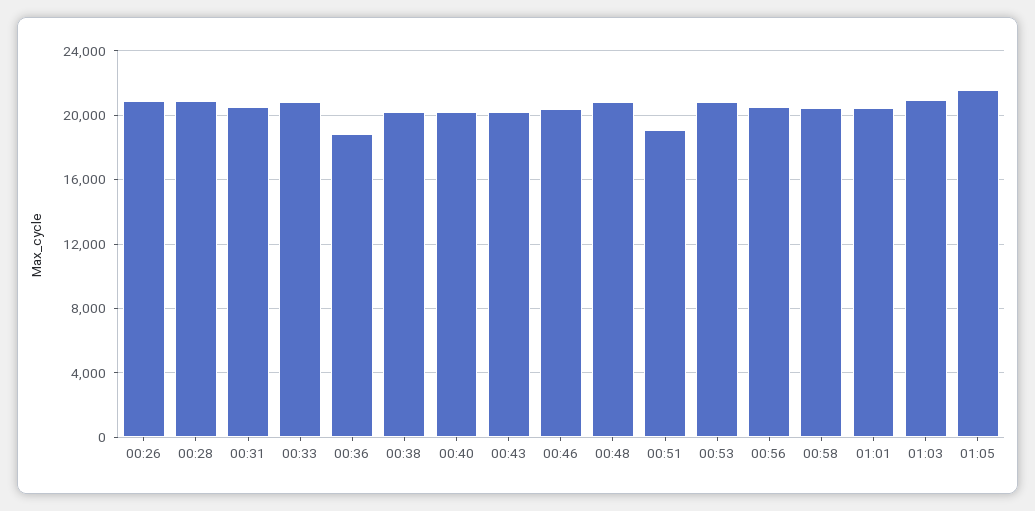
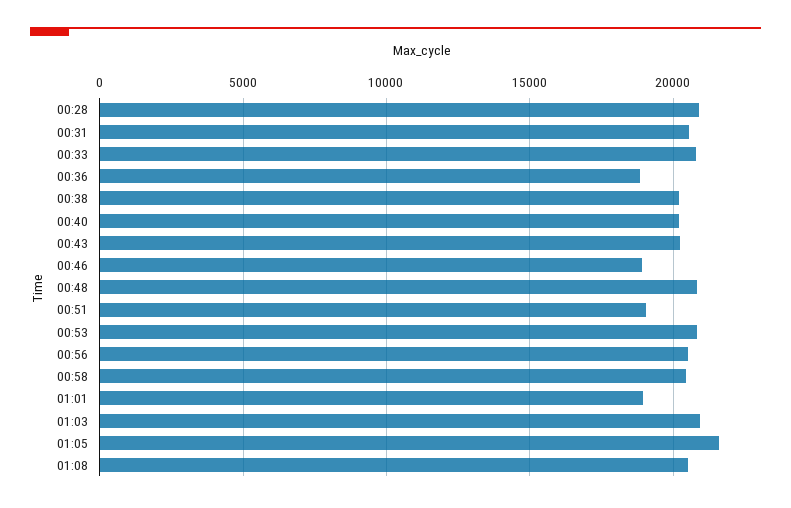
00:26: 21000 -> none
00:46: 20500 -> 19000
01:01: 20500 -> 19000
01:08: none -> 20500

